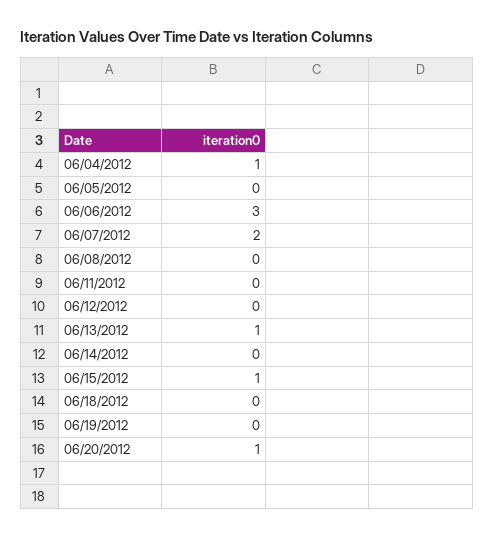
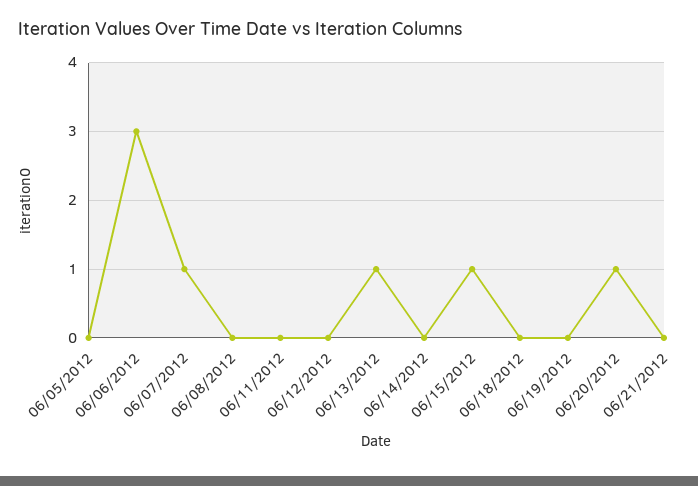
06/04/2012: 1 -> none
06/07/2012: 2 -> 1
06/21/2012: none -> 0

